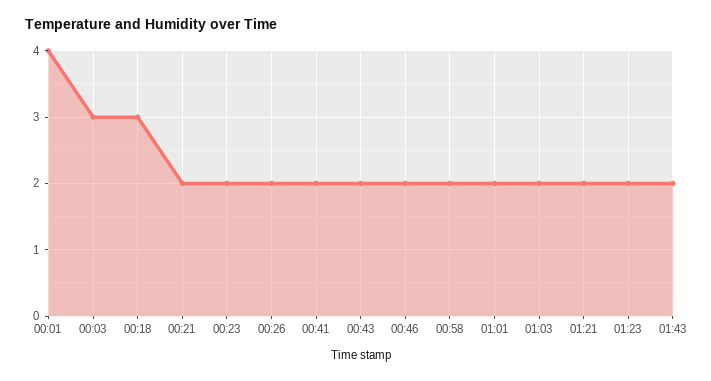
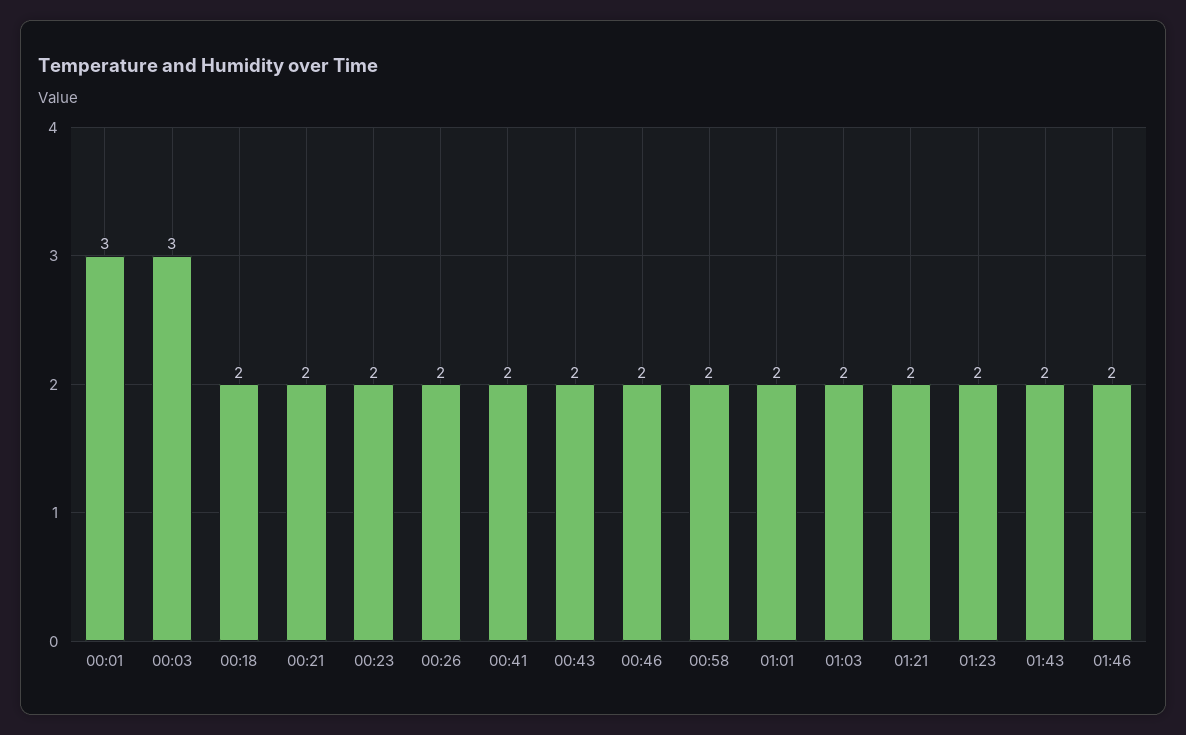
00:01: 4 -> 3
00:18: 3 -> 2
01:46: none -> 2

